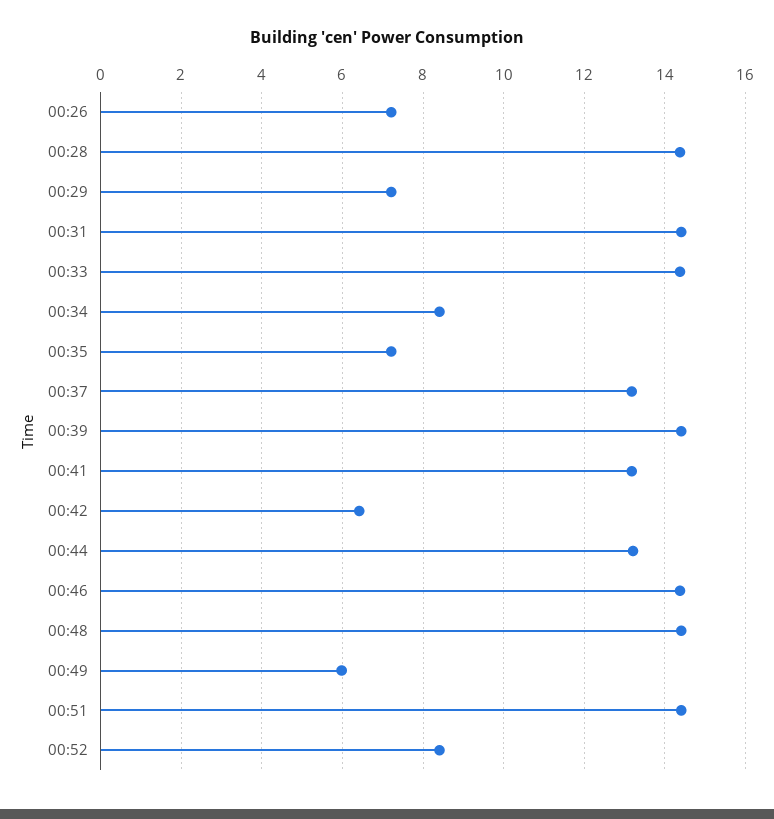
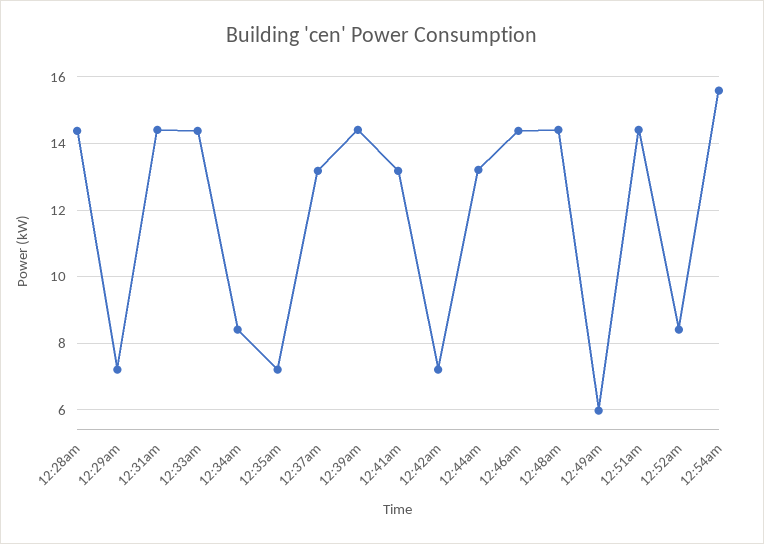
00:26: 7.2 -> none
00:42: 6.4 -> 7.2
12:54am: none -> 15.6

